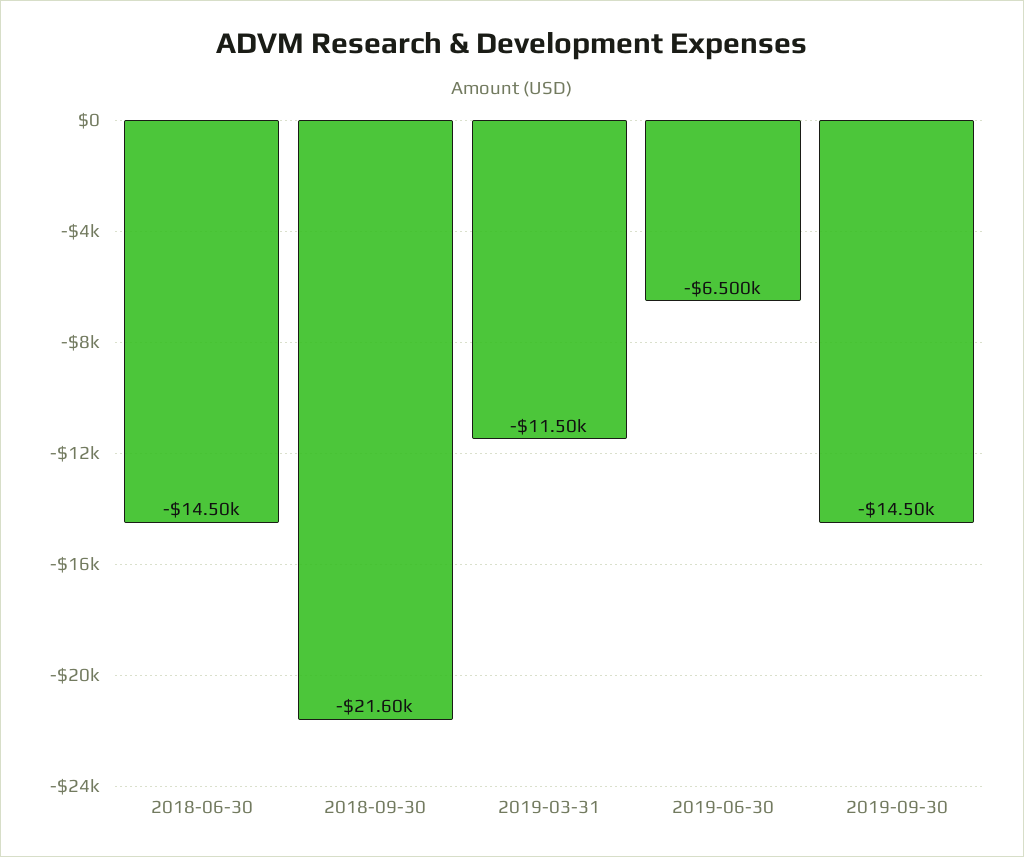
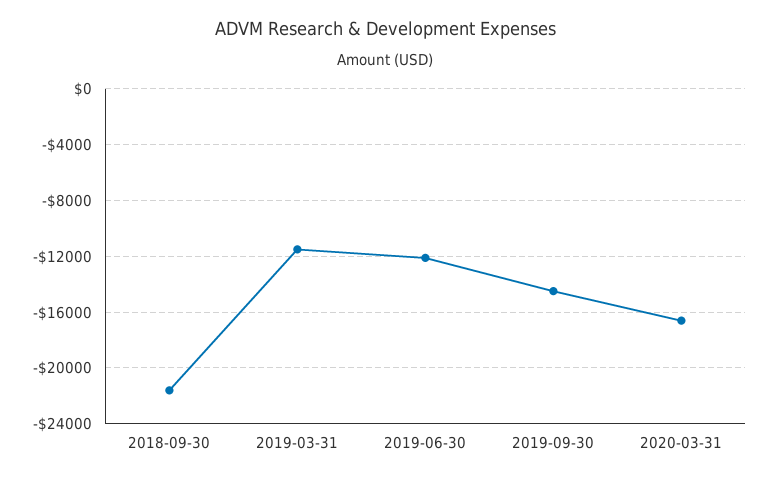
2018-06-30: -14500 -> none
2019-06-30: -6500 -> -12000
2020-03-31: none -> -16500

